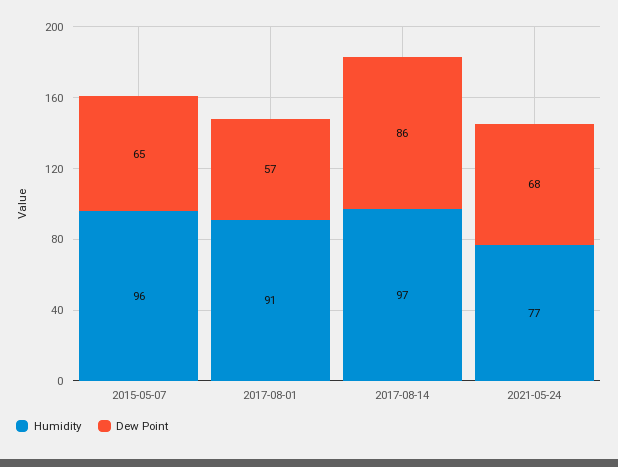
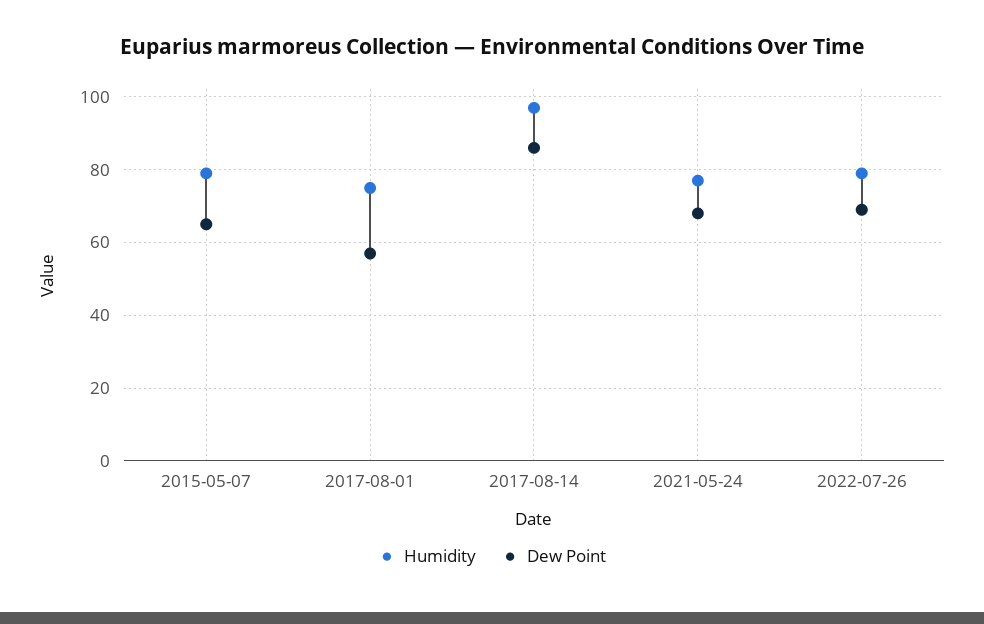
Humidity, 2015-05-07: 96 -> 80
Humidity, 2017-08-01: 91 -> 75
Humidity, 2022-07-26: none -> 80
Dew Point, 2022-07-26: none -> 70

